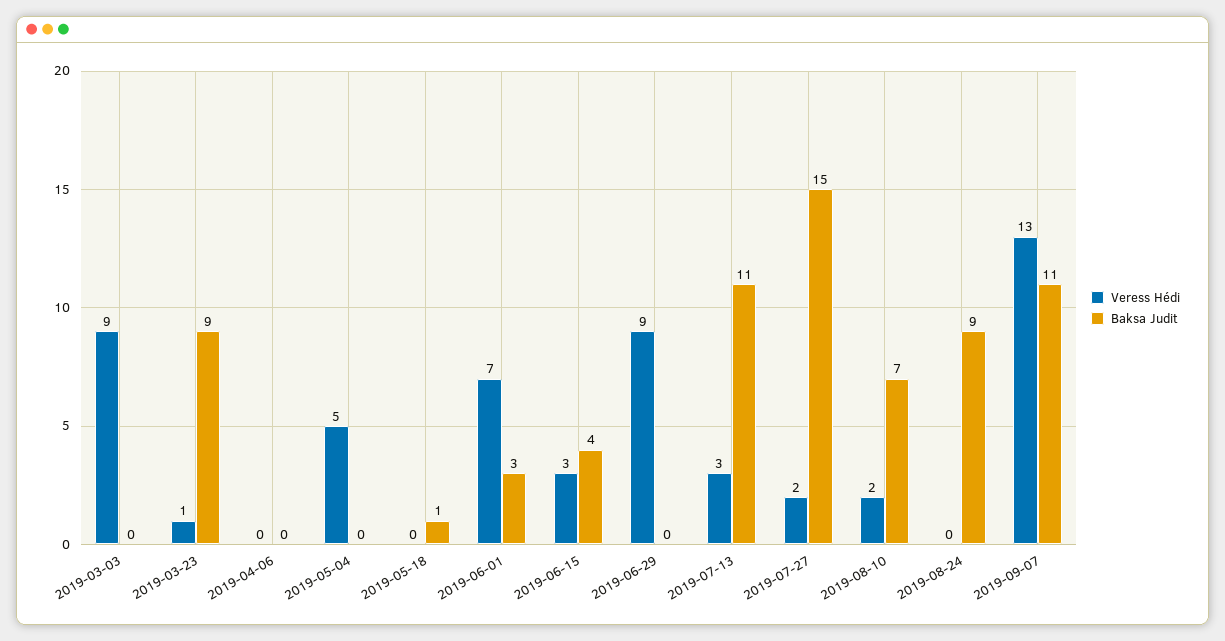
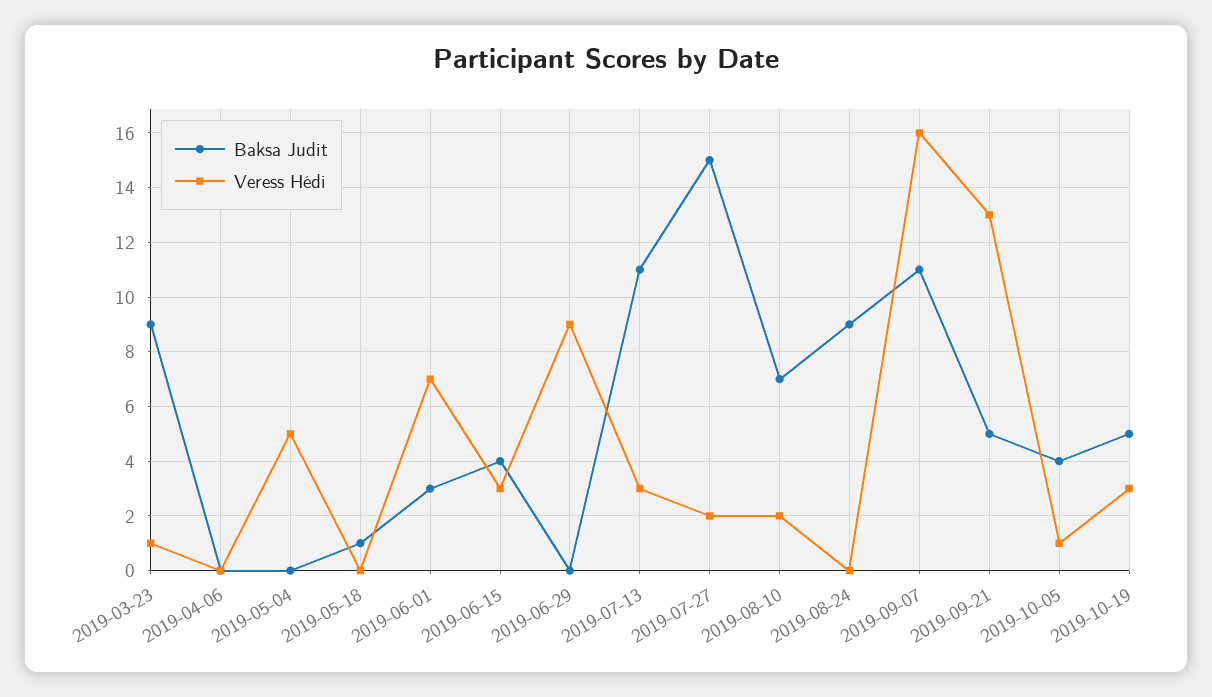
Veress Hédi, 2019-03-03: 9 -> none
Baksa Judit, 2019-03-03: 0 -> none
Veress Hédi, 2019-09-07: 13 -> 16
Baksa Judit, 2019-09-21: none -> 5
Veress Hédi, 2019-09-21: none -> 13
Baksa Judit, 2019-10-05: none -> 4
Veress Hédi, 2019-10-05: none -> 1
Baksa Judit, 2019-10-19: none -> 5
Veress Hédi, 2019-10-19: none -> 3

